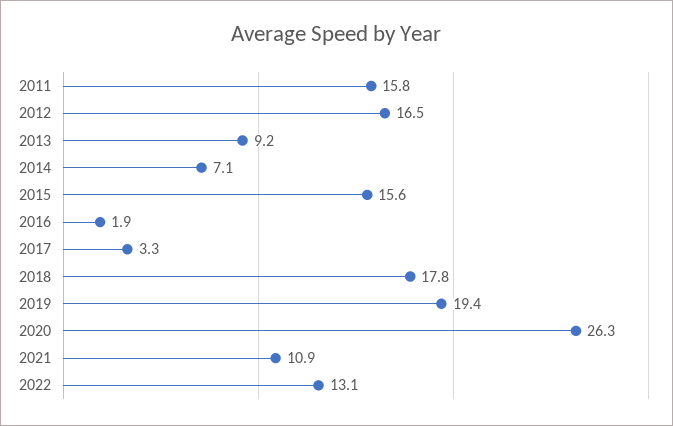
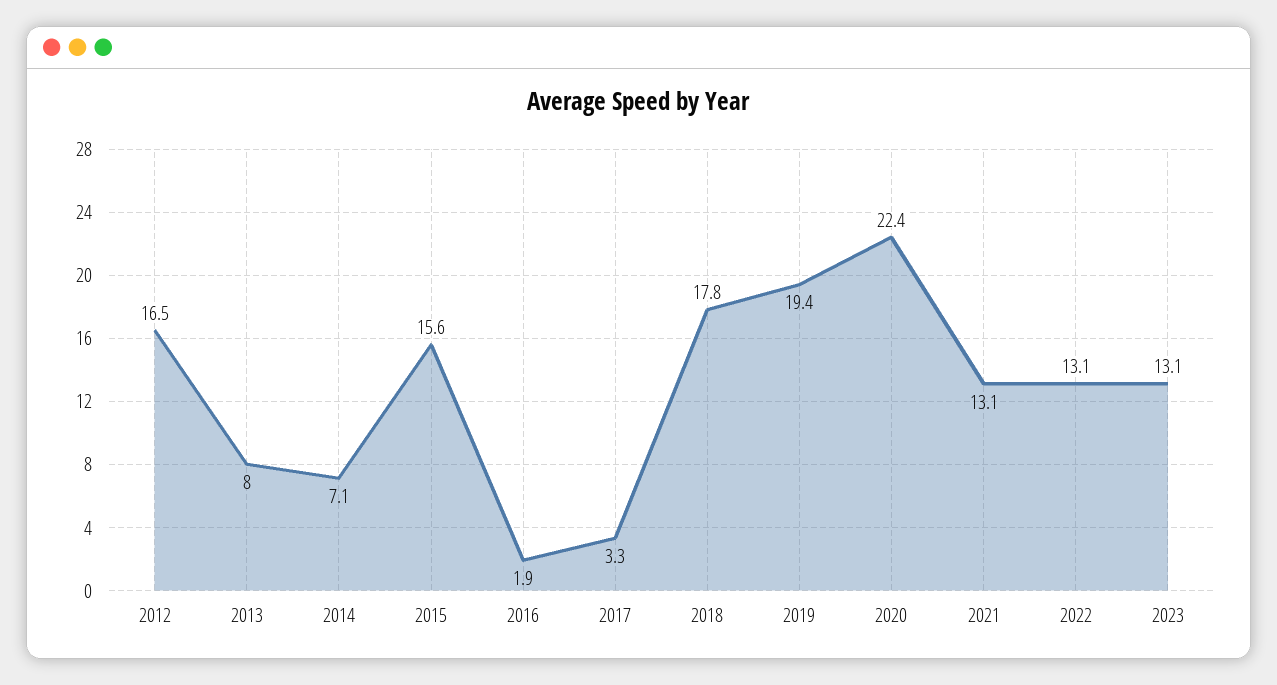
2011: 15.8 -> none
2013: 9.2 -> 8
2020: 26.3 -> 22.4
2021: 10.9 -> 13.1
2023: none -> 13.1

